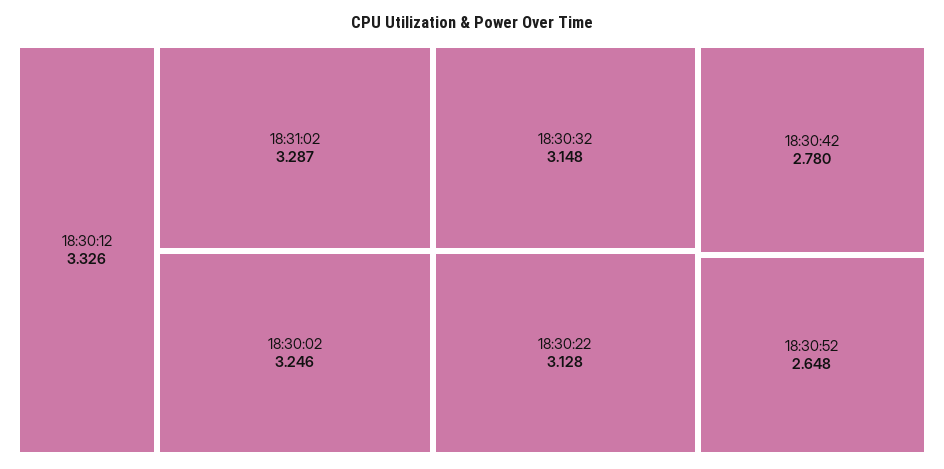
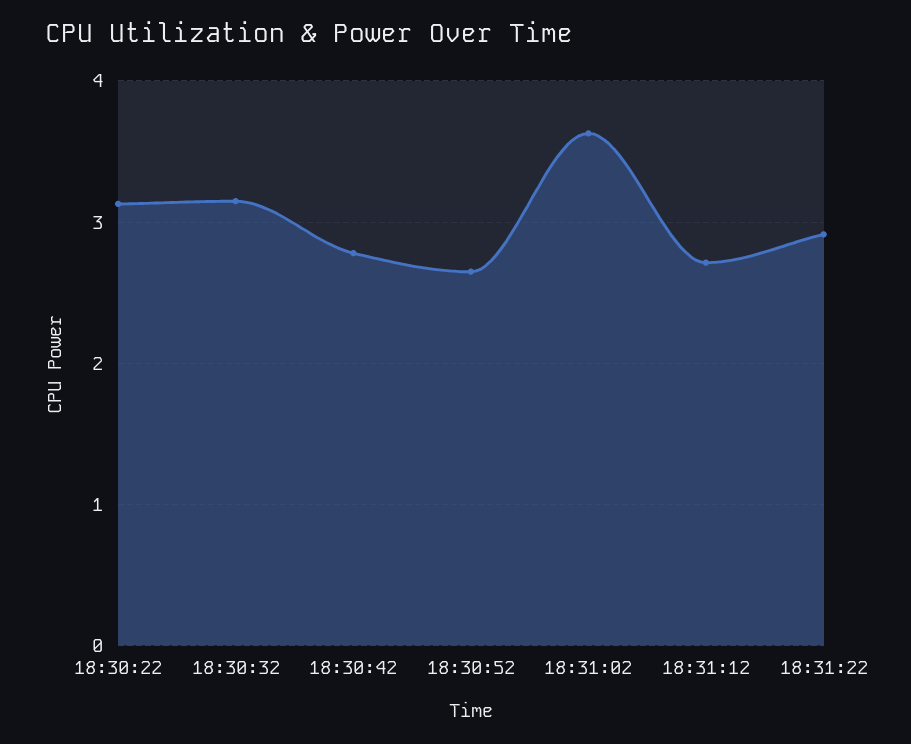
18:30:12: 3.326 -> none
18:31:02: 3.287 -> 3.6
18:30:02: 3.246 -> none
18:31:12: none -> 2.7
18:31:22: none -> 2.9

